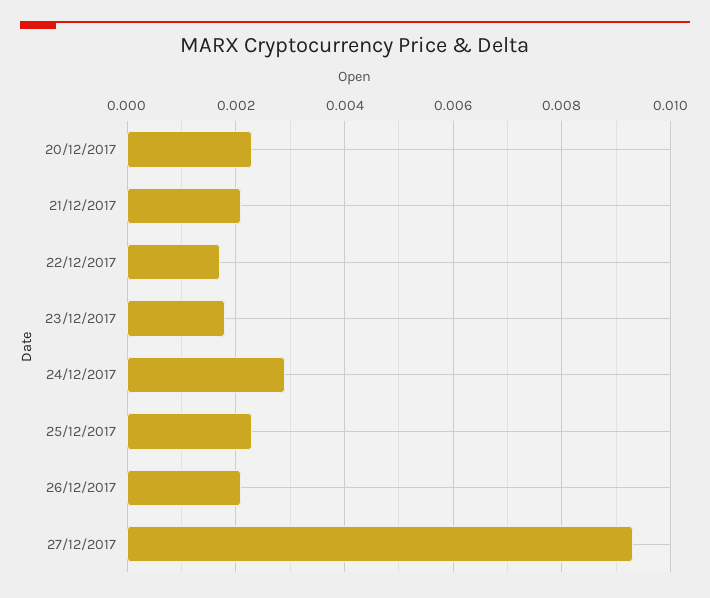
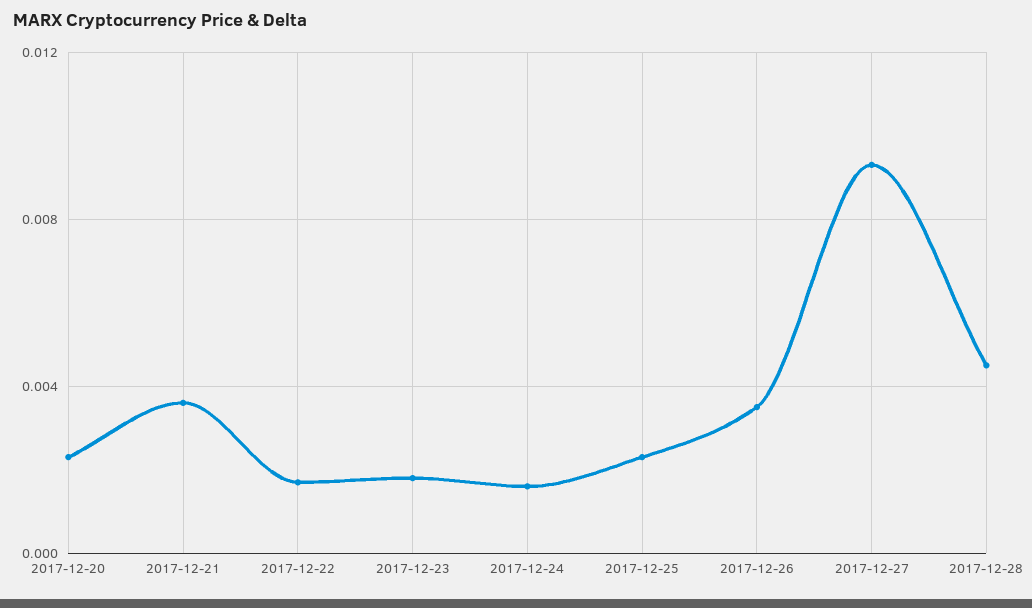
21/12/2017: 0.002 -> 0.0035
24/12/2017: 0.003 -> 0.0015
26/12/2017: 0.002 -> 0.0035
2017-12-28: none -> 0.0045

